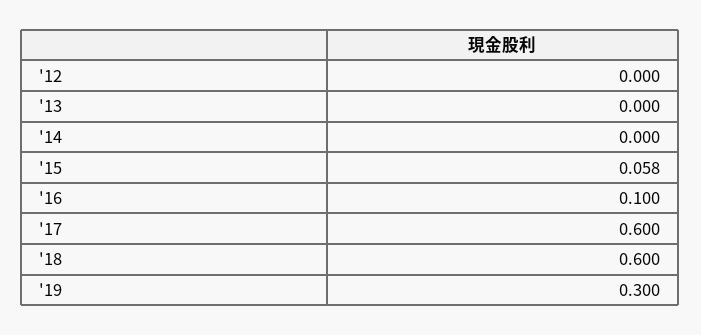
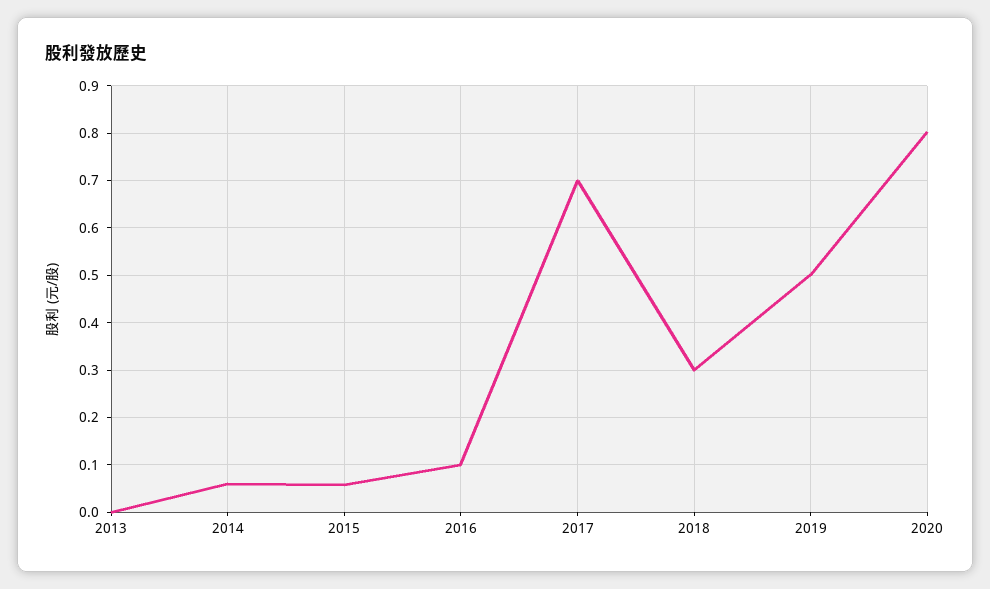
'12: 0 -> none
'14: 0 -> 0.06
'17: 0.6 -> 0.7
'18: 0.6 -> 0.3
'19: 0.3 -> 0.5
2020: none -> 0.8

